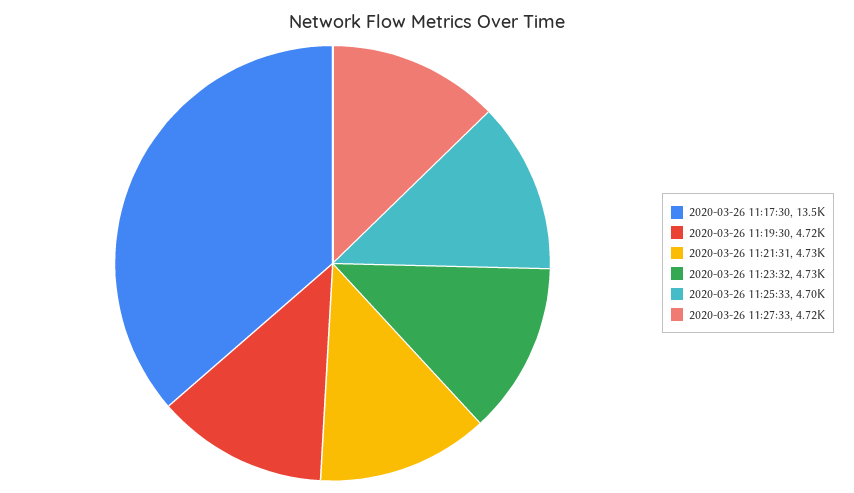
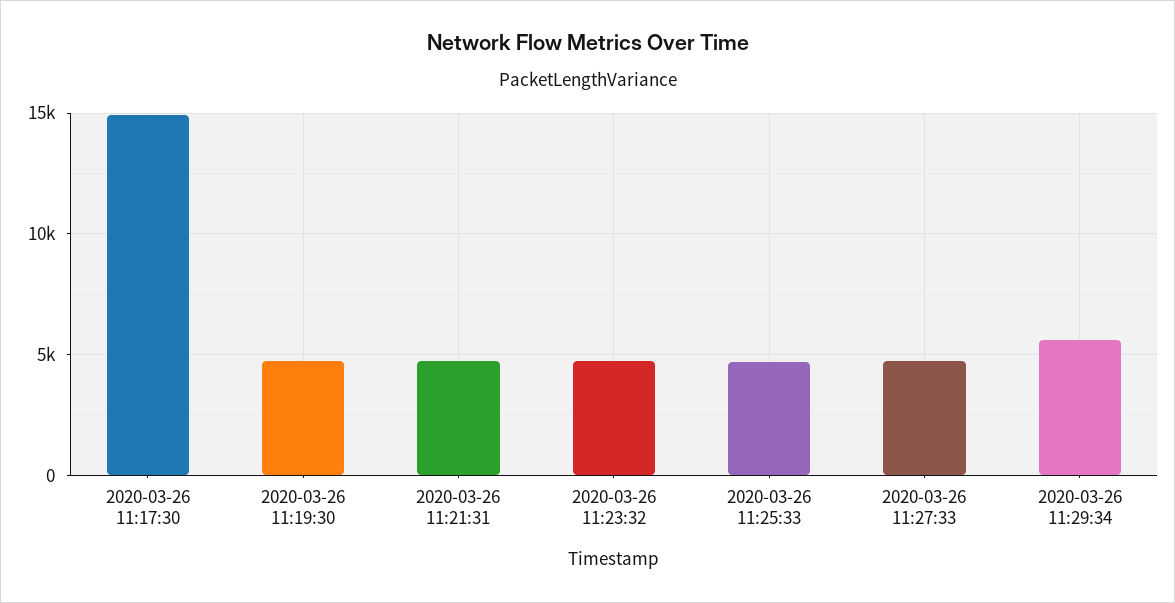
2020-03-26 11:17:30: 13500 -> 15000
2020-03-26 11:29:34: none -> 5500

